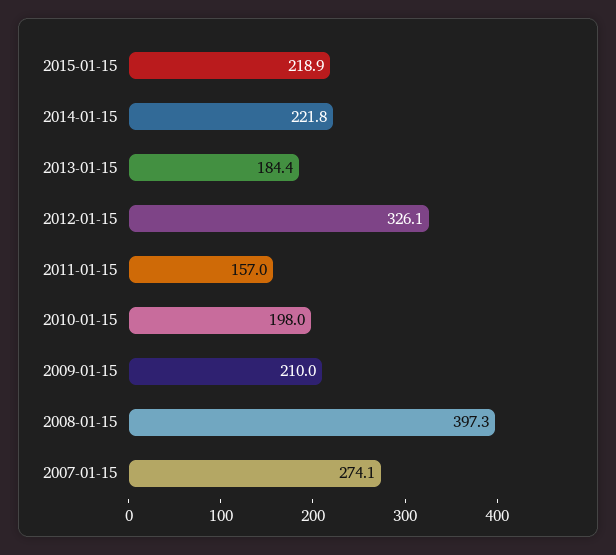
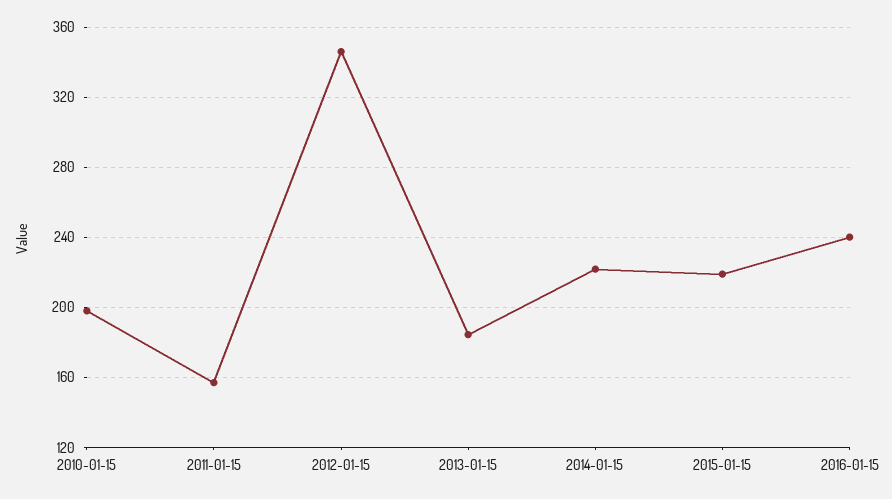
2012-01-15: 326.1 -> 345
2009-01-15: 210 -> none
2008-01-15: 397.3 -> none
2007-01-15: 274.1 -> none
2016-01-15: none -> 240

